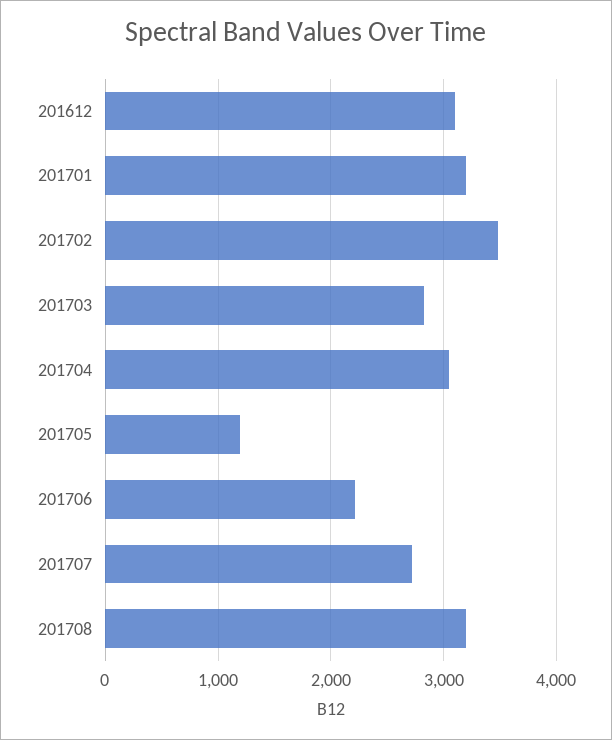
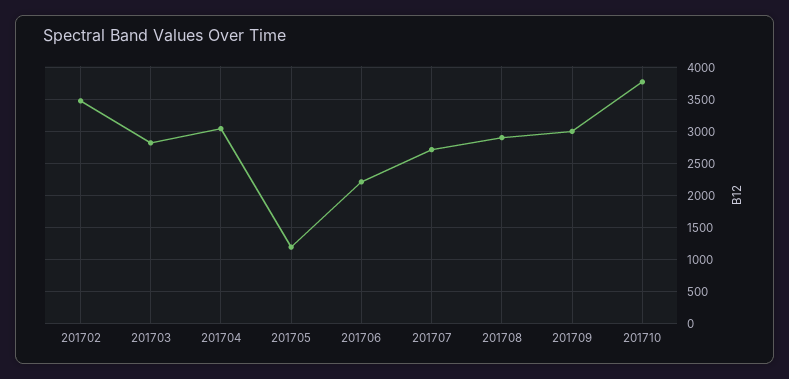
201612: 3100 -> none
201701: 3200 -> none
201708: 3200 -> 2900
201709: none -> 3000
201710: none -> 3800

